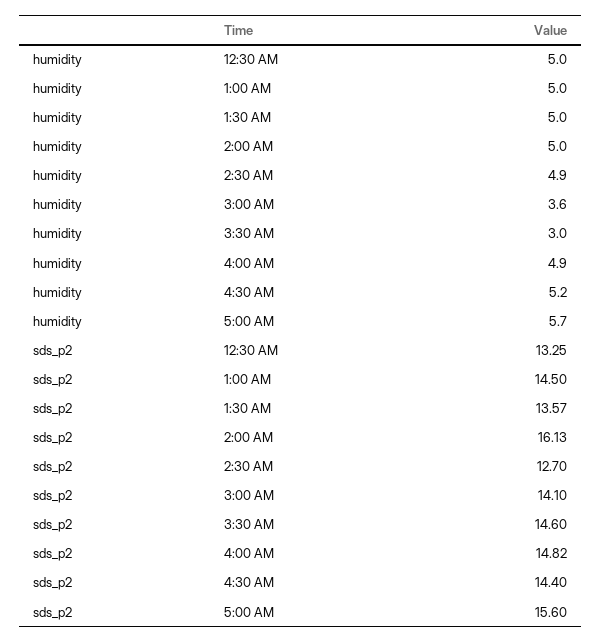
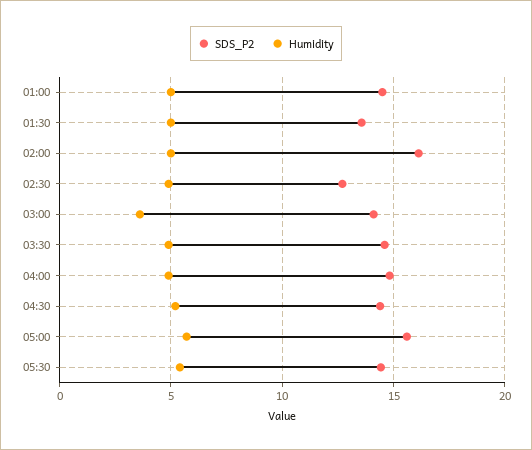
humidity, 12:30 AM: 5 -> none
humidity, 3:30 AM: 3 -> 5
sds_p2, 12:30 AM: 13.25 -> none
sds_p2, 05:30: none -> 14.5
humidity, 05:30: none -> 5.5

